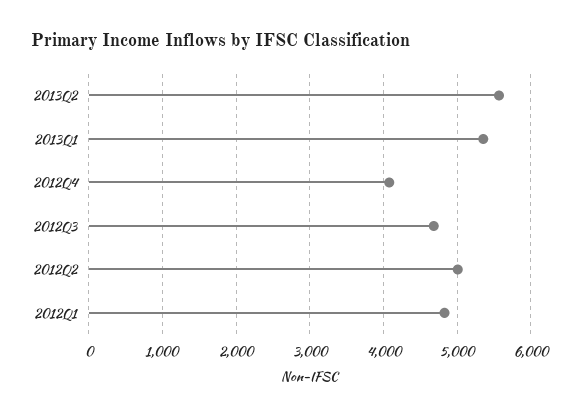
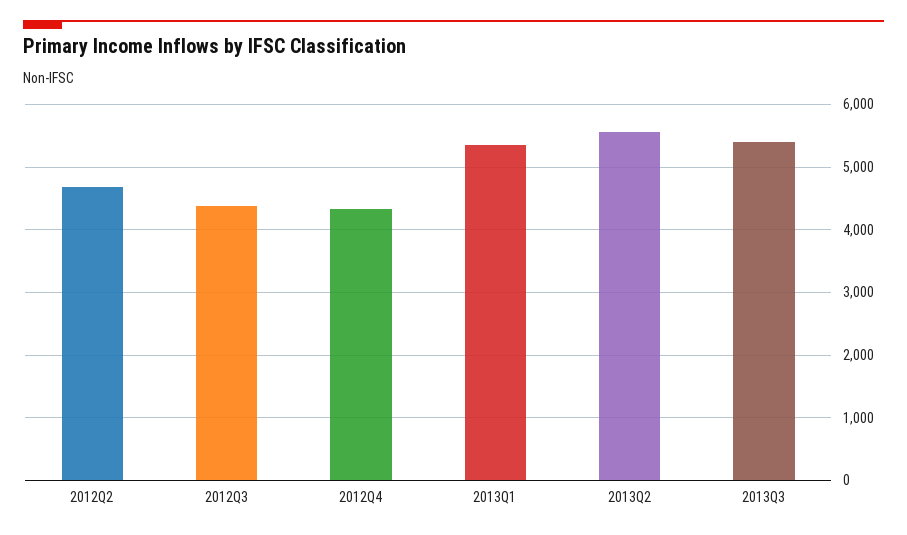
2012Q4: 4100 -> 4300
2012Q3: 4700 -> 4400
2012Q2: 5000 -> 4700
2012Q1: 4800 -> none
2013Q3: none -> 5400

